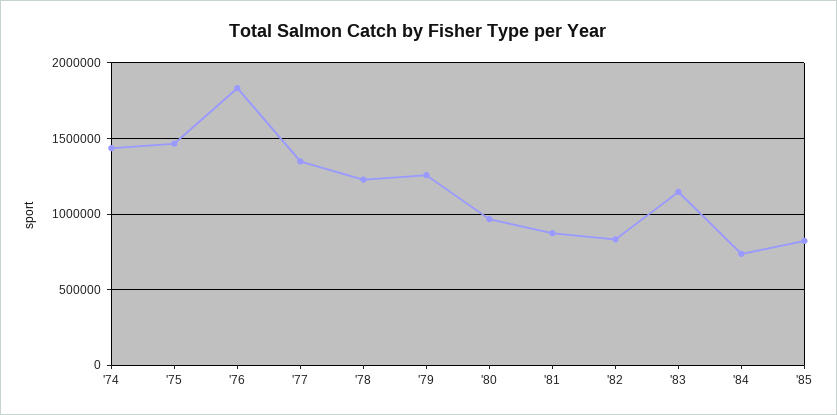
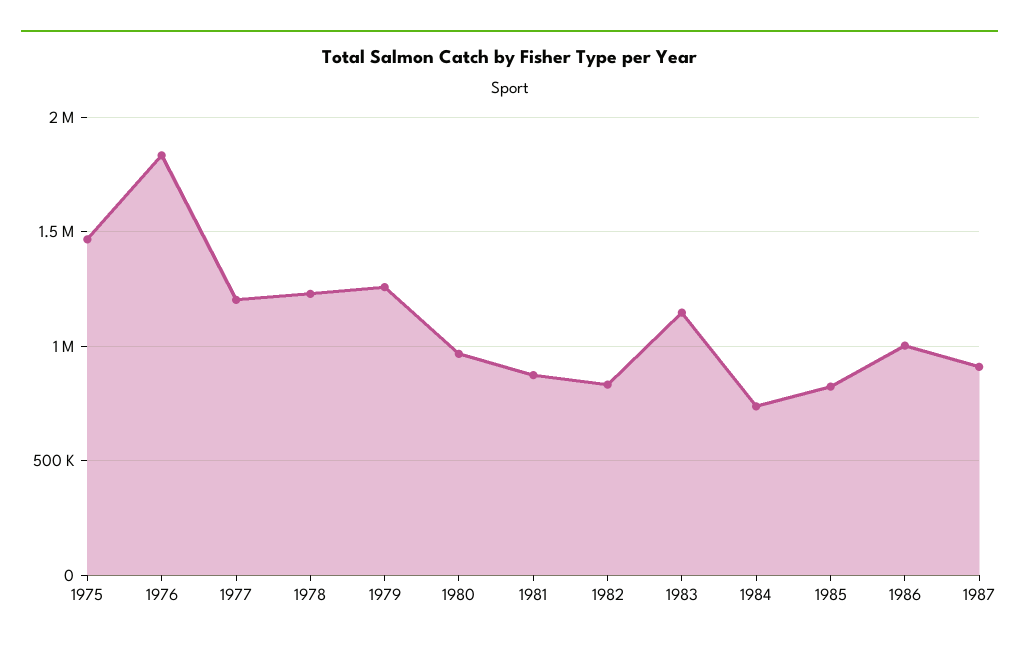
'74: 1450000 -> none
'77: 1350000 -> 1200000
1986: none -> 1000000
1987: none -> 900000

